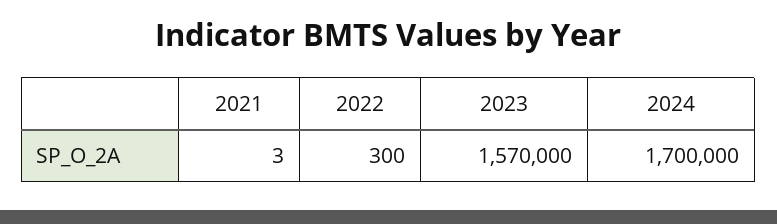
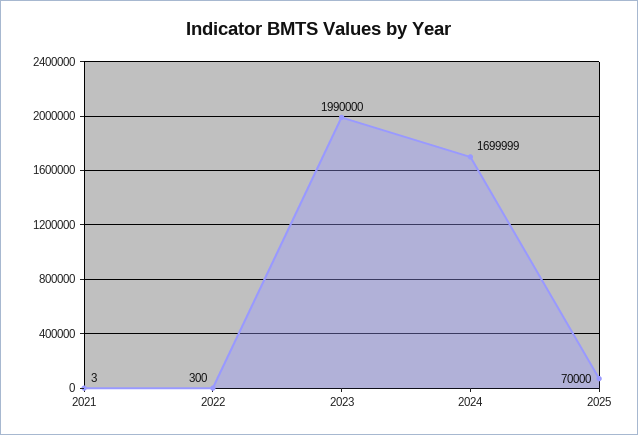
2023: 1570000 -> 1990000
2024: 1700000 -> 1699999
2025: none -> 70000

